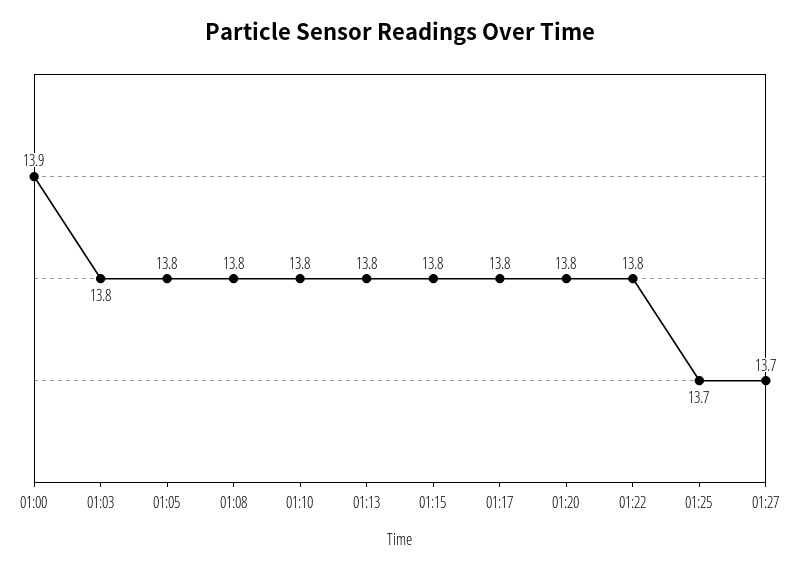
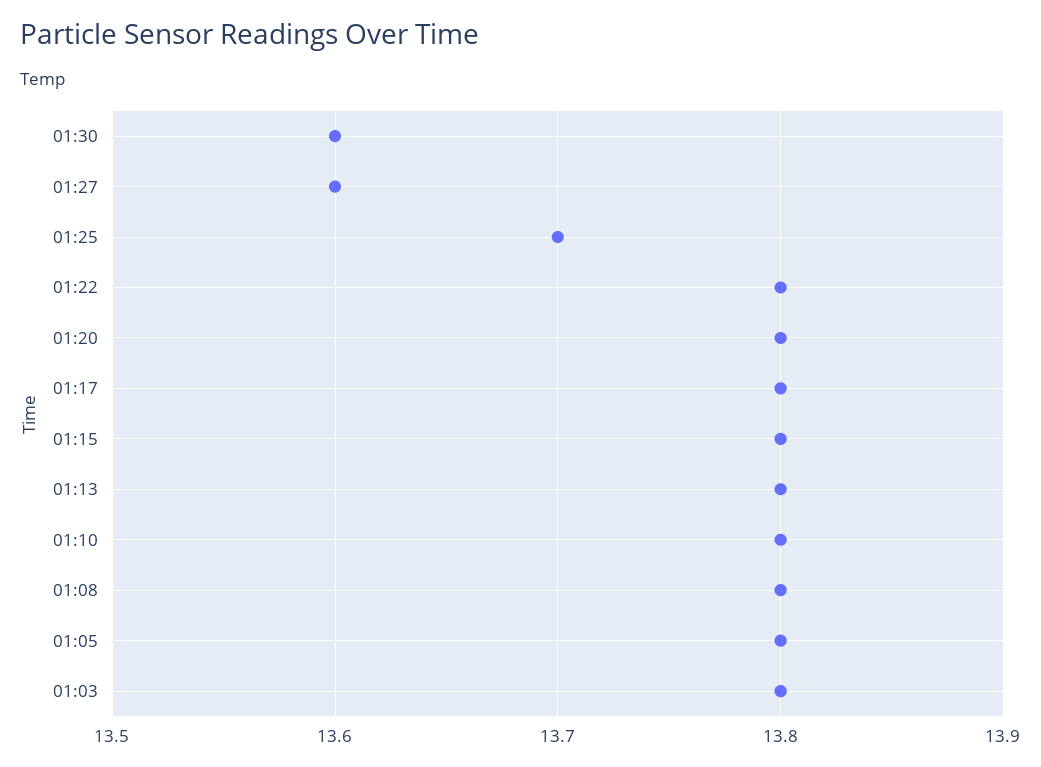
01:00: 13.9 -> none
01:27: 13.7 -> 13.6
01:30: none -> 13.6

